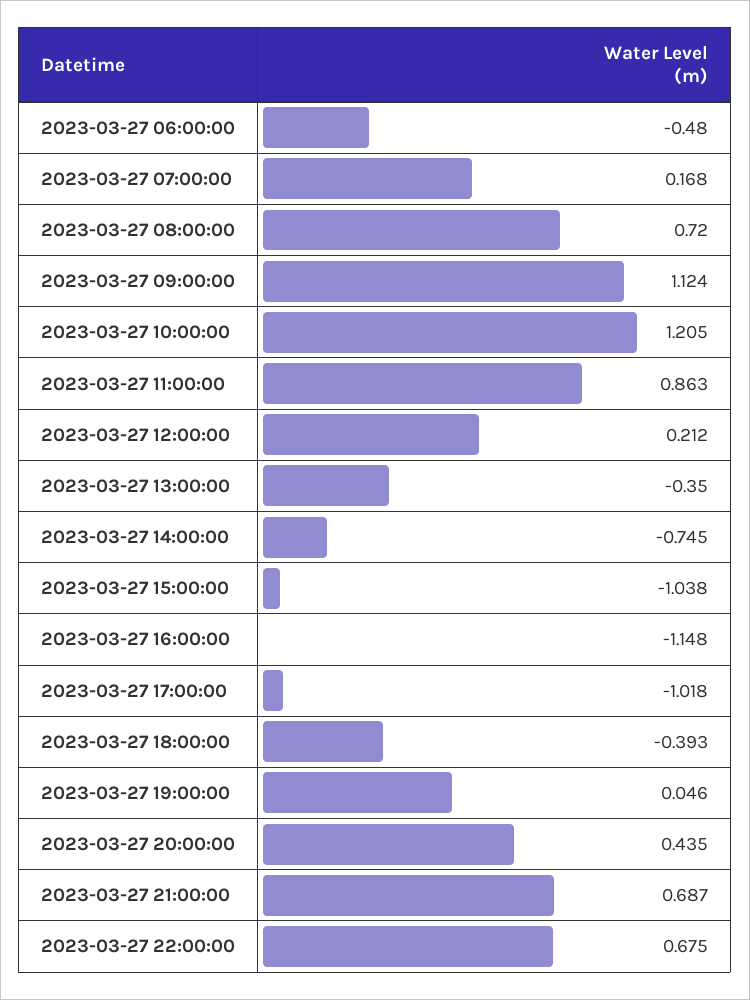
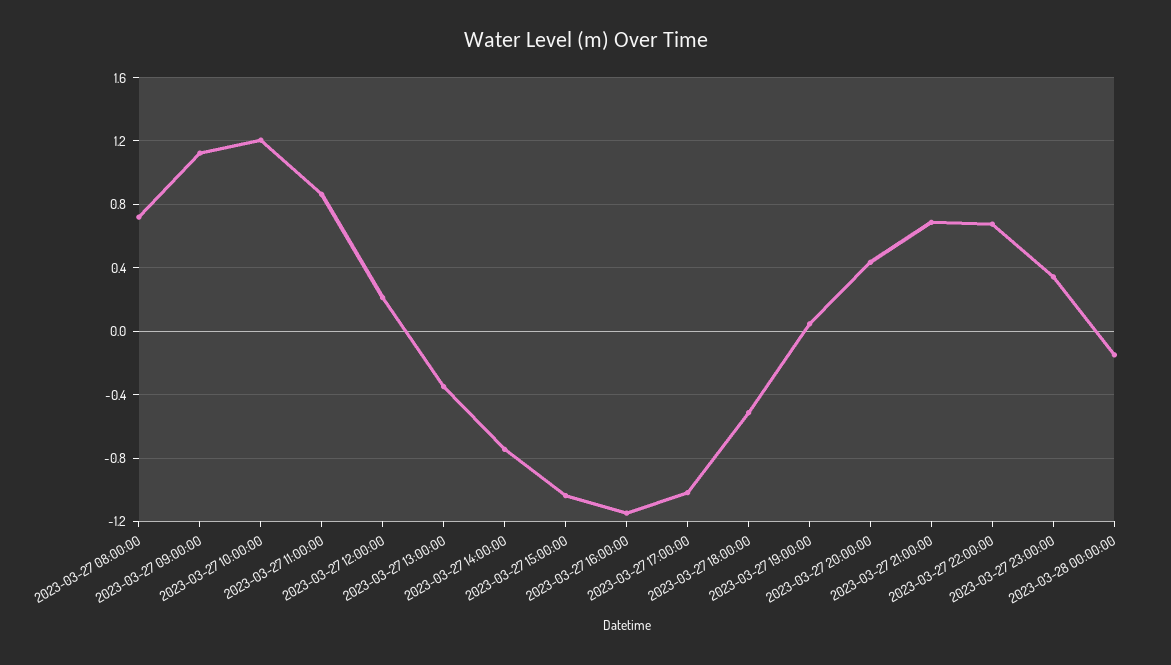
2023-03-27 06:00:00: -0.48 -> none
2023-03-27 07:00:00: 0.168 -> none
2023-03-27 18:00:00: -0.393 -> -0.5
2023-03-27 23:00:00: none -> 0.35
2023-03-28 00:00:00: none -> -0.15

